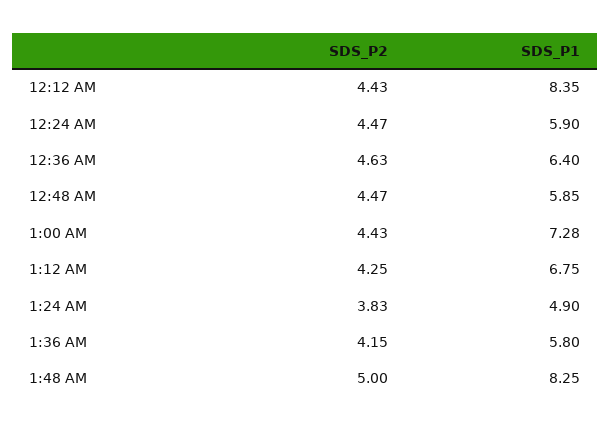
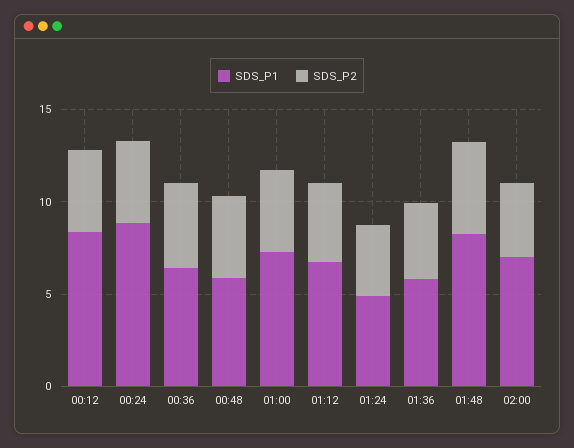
SDS_P1, 12:24 AM: 5.9 -> 9
SDS_P1, 02:00: none -> 7
SDS_P2, 02:00: none -> 4

